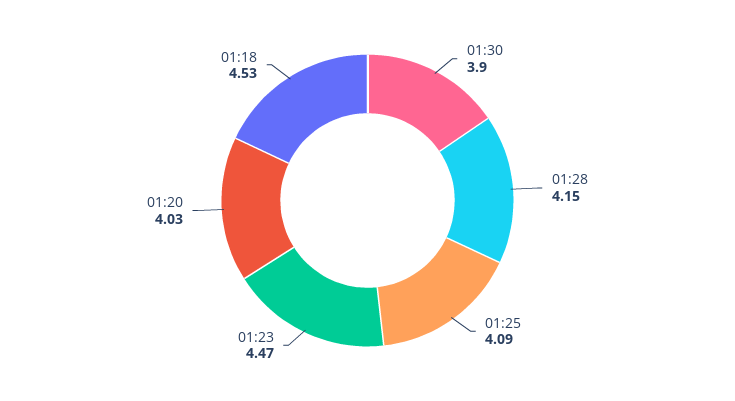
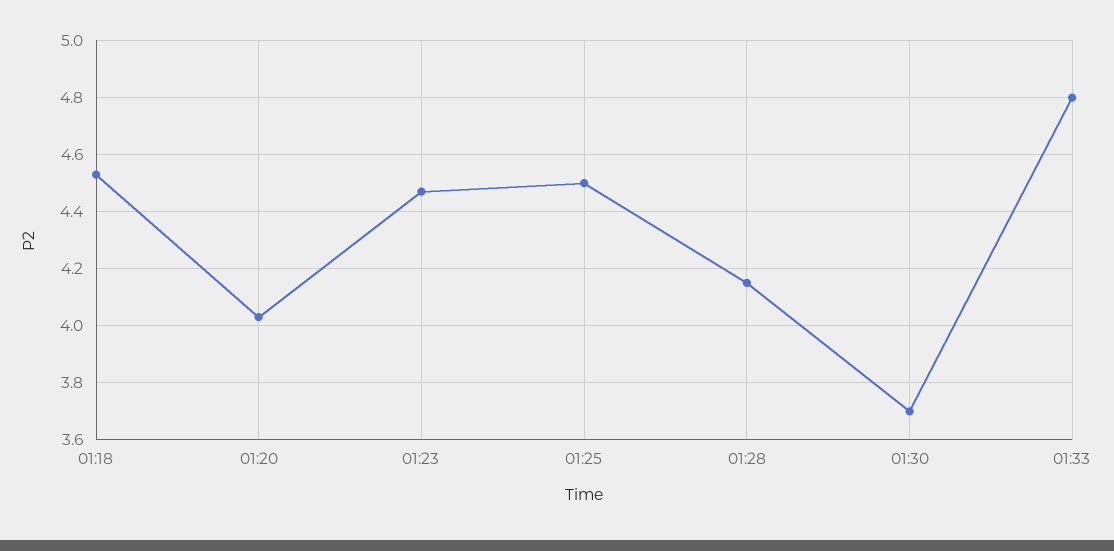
01:30: 3.9 -> 3.7
01:25: 4.09 -> 4.5
01:33: none -> 4.8

